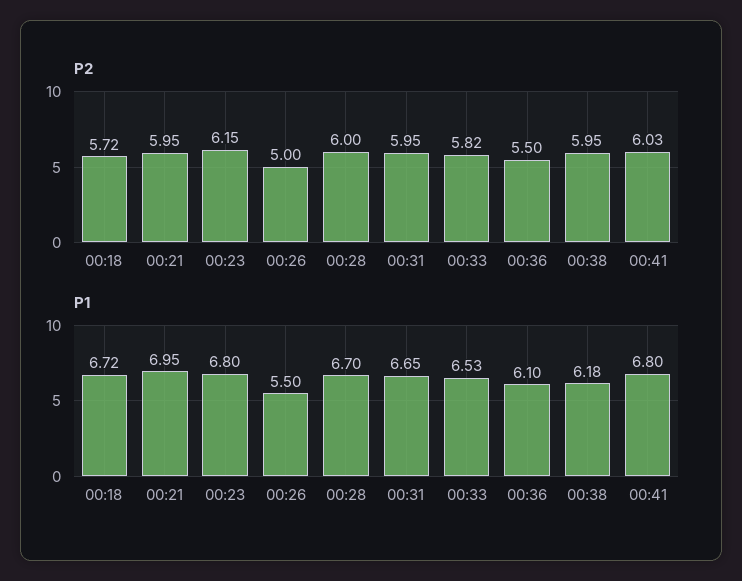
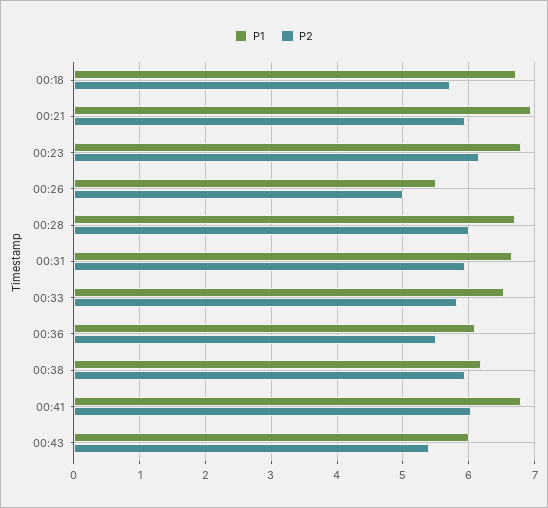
P1, 00:43: none -> 6
P2, 00:43: none -> 5.4

